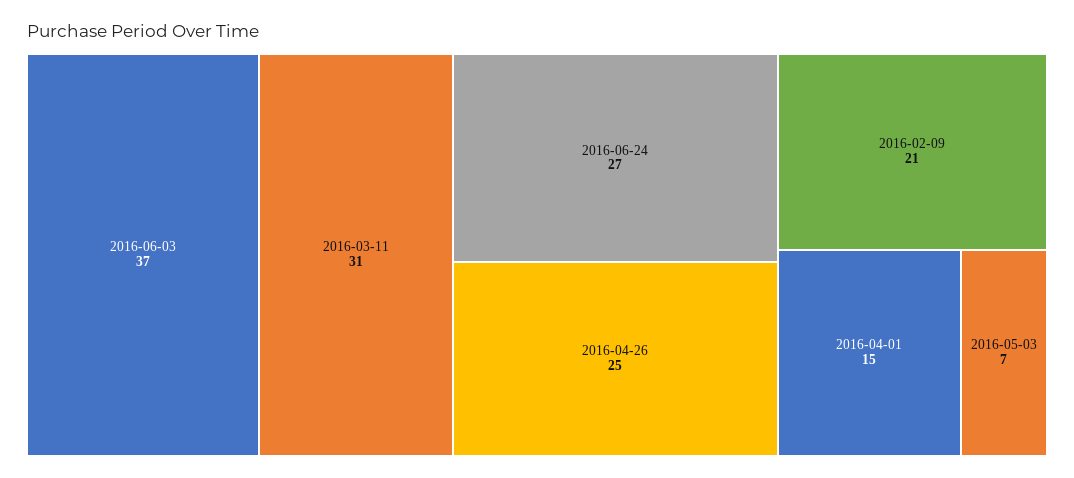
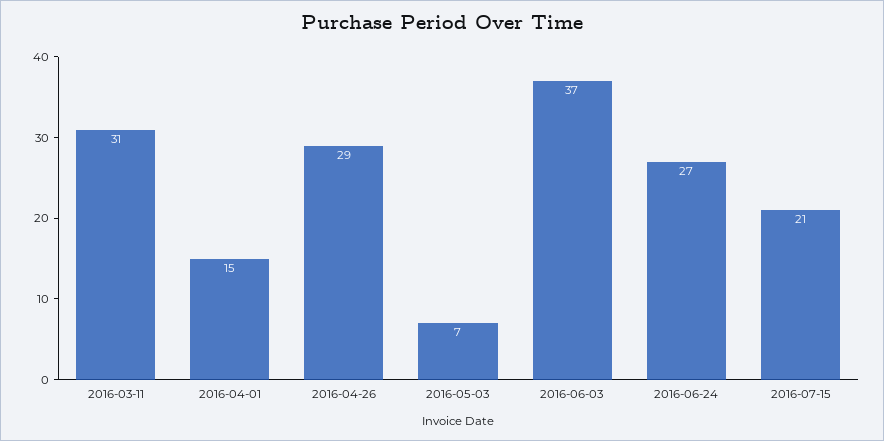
2016-04-26: 25 -> 29
2016-02-09: 21 -> none
2016-07-15: none -> 21

